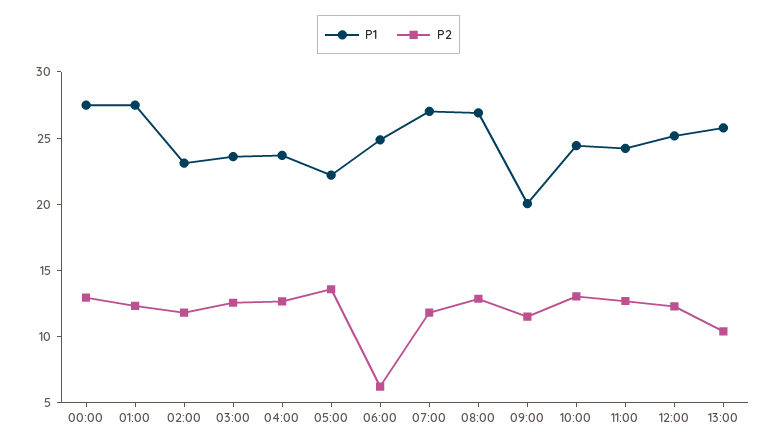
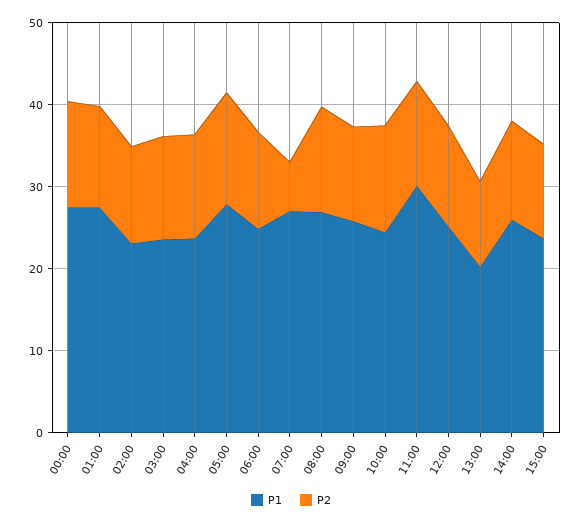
P1, 05:00: 22 -> 28
P2, 06:00: 6 -> 12
P2, 07:00: 12 -> 6
P1, 09:00: 20 -> 26
P1, 11:00: 24 -> 30
P1, 13:00: 26 -> 20
P1, 14:00: none -> 26
P2, 14:00: none -> 12
P1, 15:00: none -> 24
P2, 15:00: none -> 12

